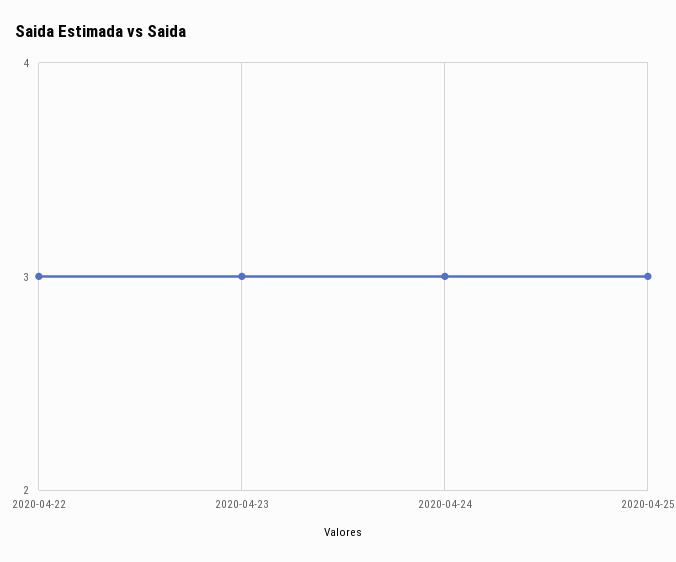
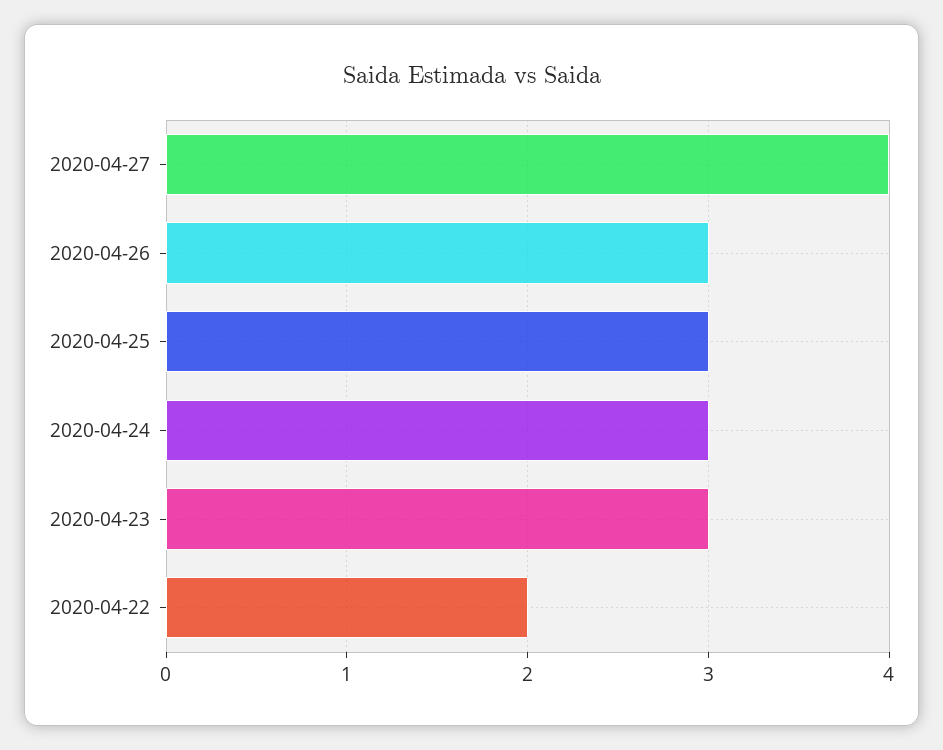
2020-04-22: 3 -> 2
2020-04-27: none -> 4
2020-04-26: none -> 3

